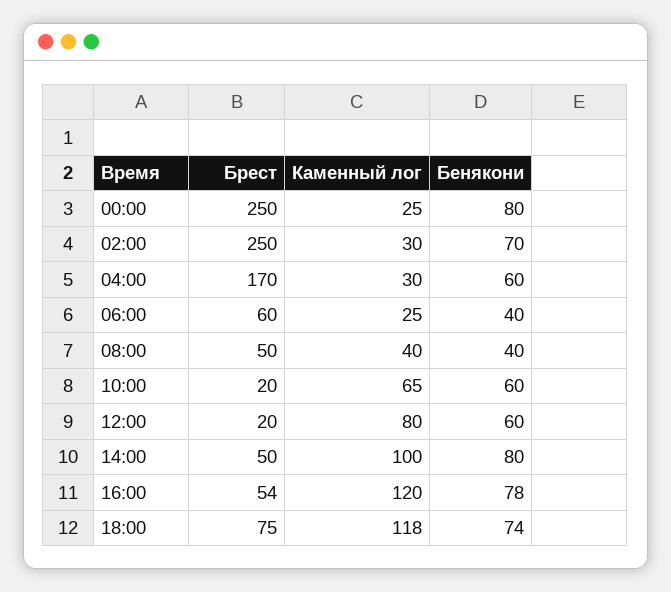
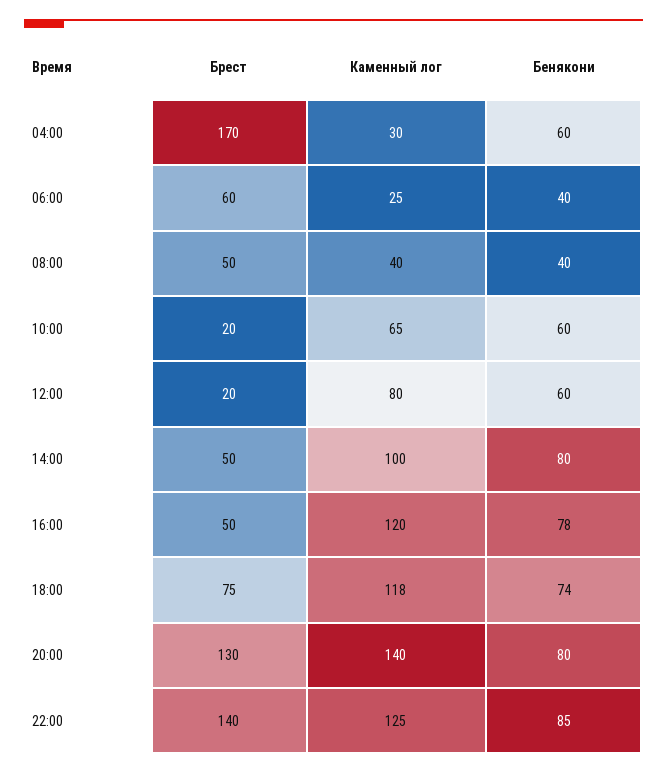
Брест, 00:00: 250 -> none
Каменный лог, 00:00: 25 -> none
Бенякони, 00:00: 80 -> none
Брест, 02:00: 250 -> none
Каменный лог, 02:00: 30 -> none
Бенякони, 02:00: 70 -> none
Брест, 16:00: 54 -> 50
Брест, 20:00: none -> 130
Каменный лог, 20:00: none -> 140
Бенякони, 20:00: none -> 80
Брест, 22:00: none -> 140
Каменный лог, 22:00: none -> 125
Бенякони, 22:00: none -> 85

